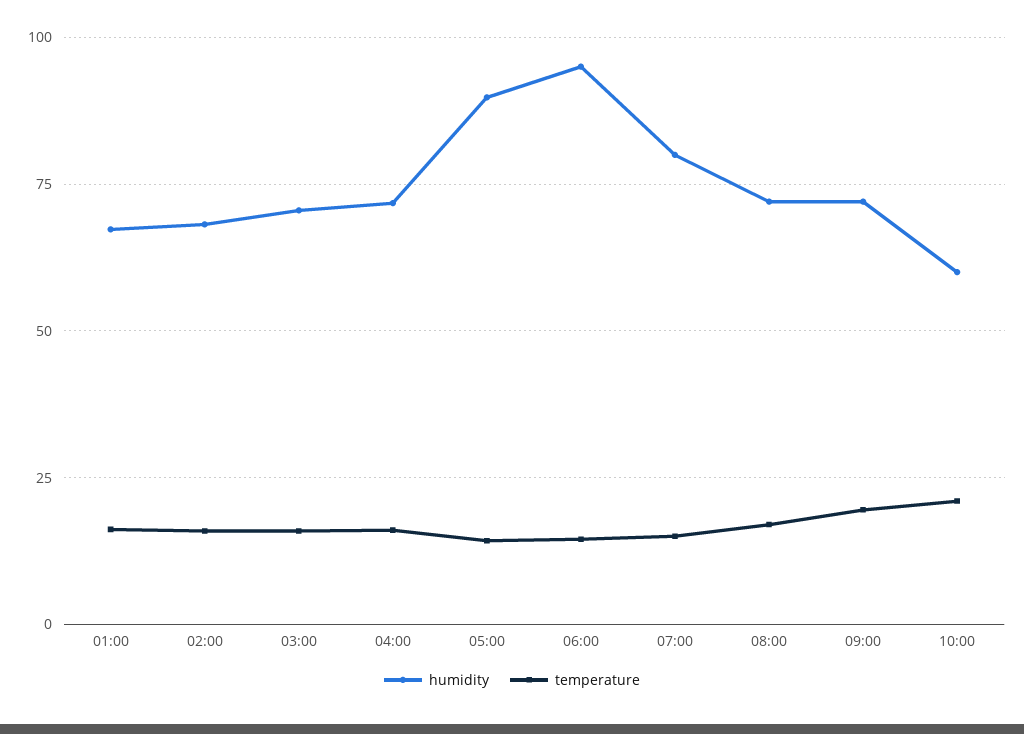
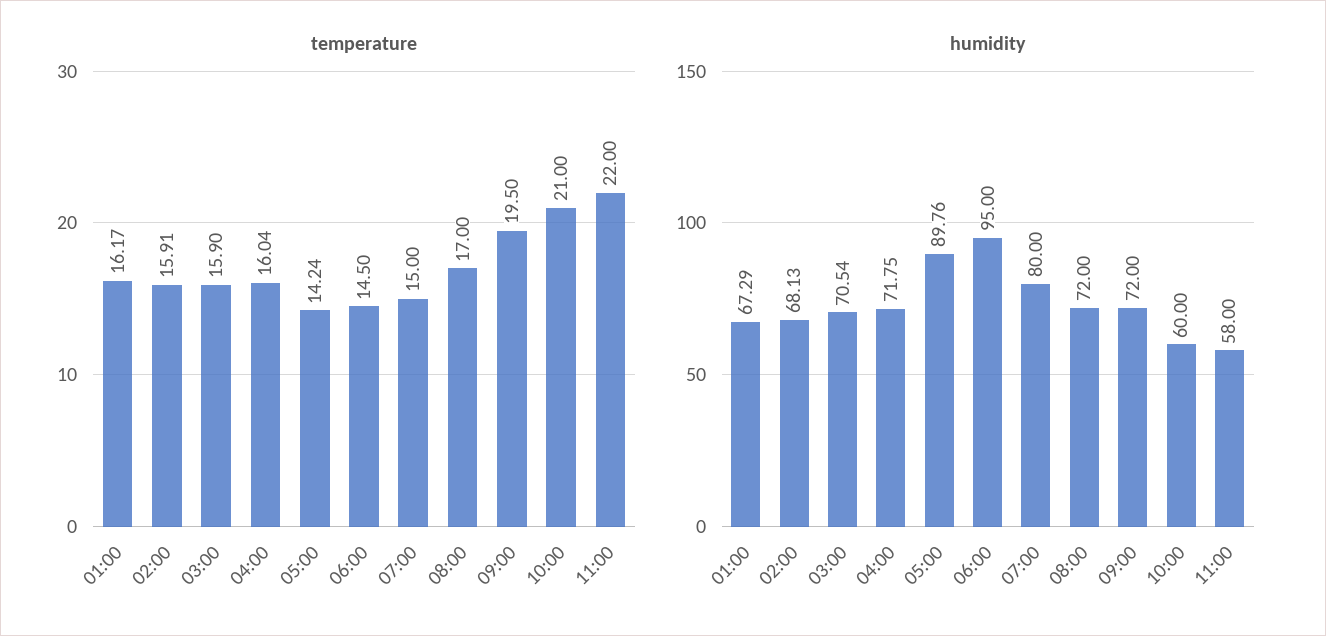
temperature, 11:00: none -> 22
humidity, 11:00: none -> 58

